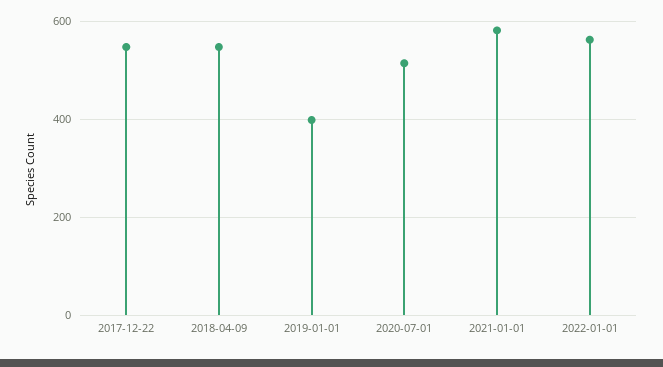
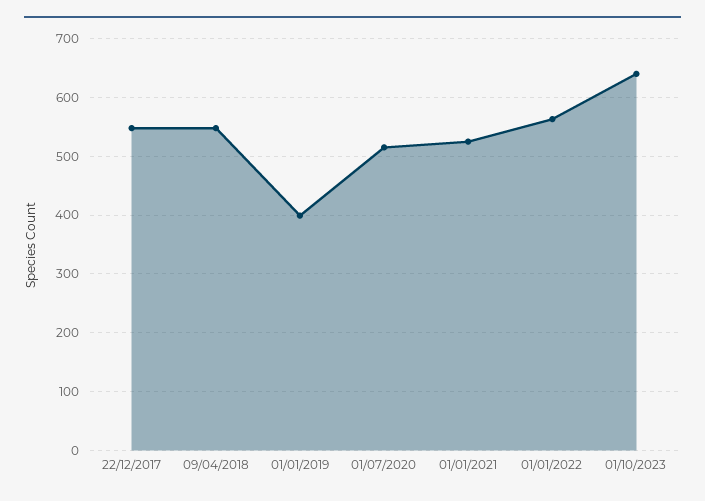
2021-01-01: 580 -> 520
01/10/2023: none -> 640

